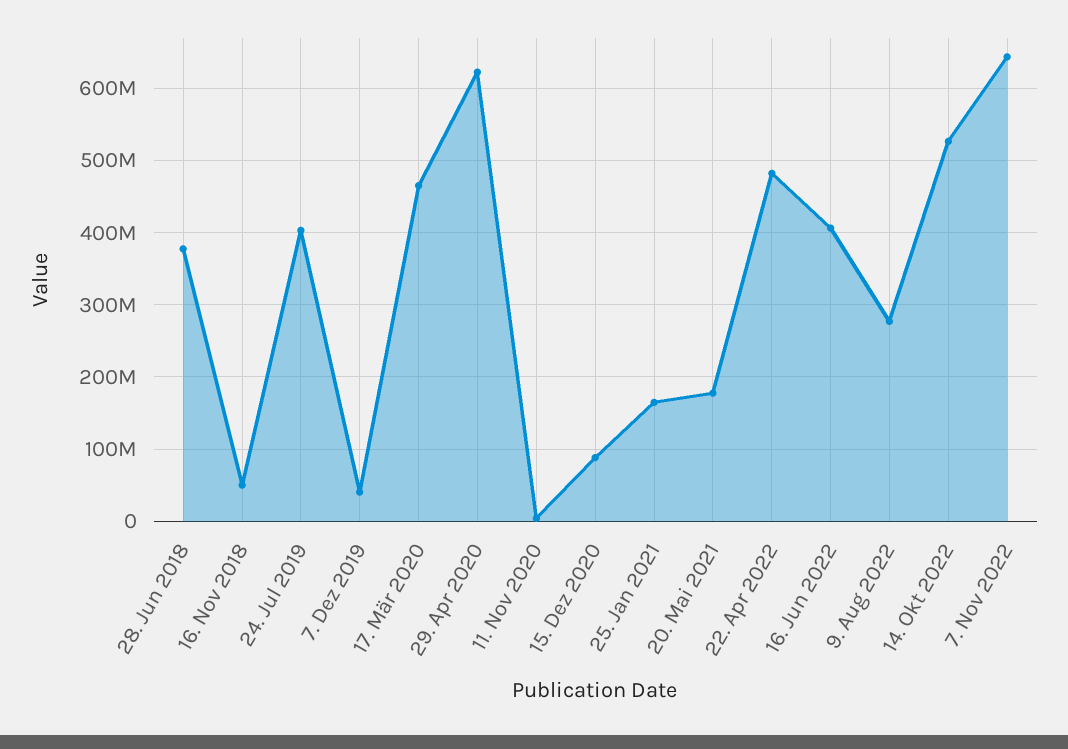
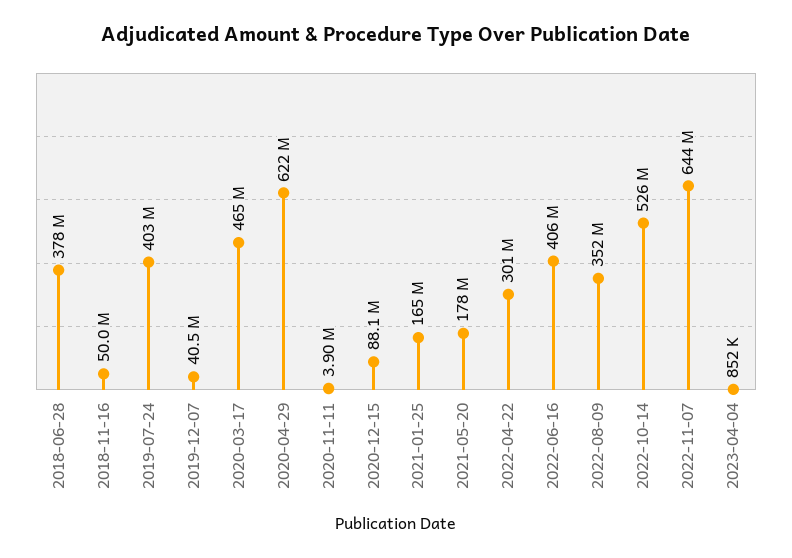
22. Apr 2022: 480000000 -> 301000000
9. Aug 2022: 280000000 -> 352000000
2023-04-04: none -> 852000

